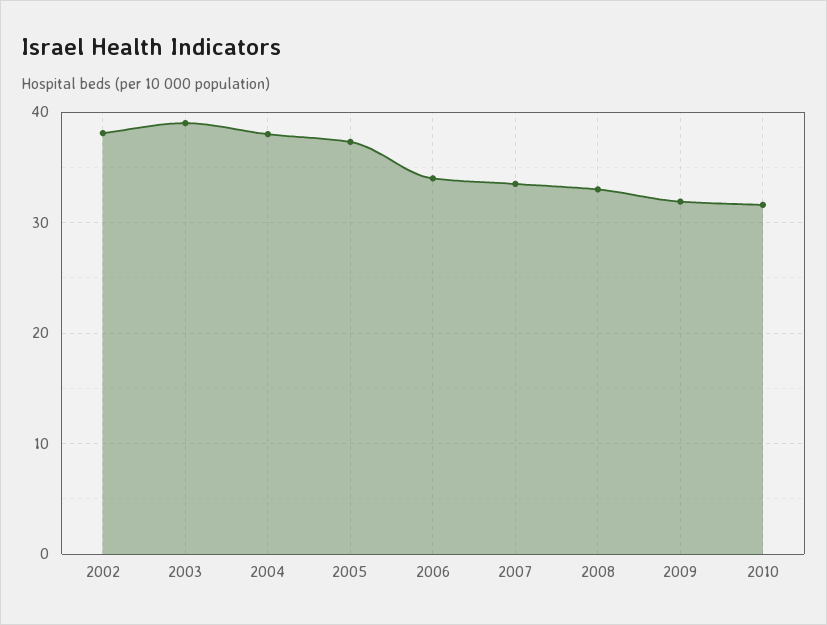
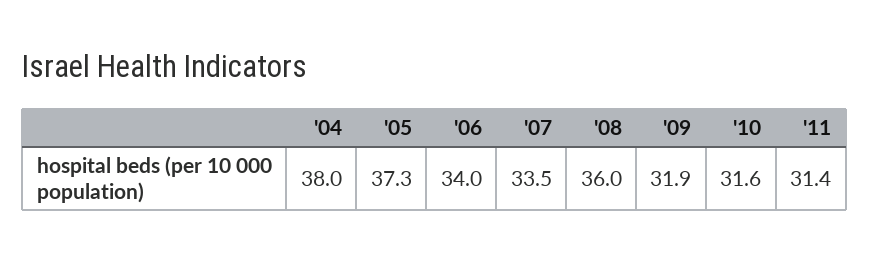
2002: 38 -> none
2003: 39 -> none
2008: 33 -> 36
'11: none -> 31.4

